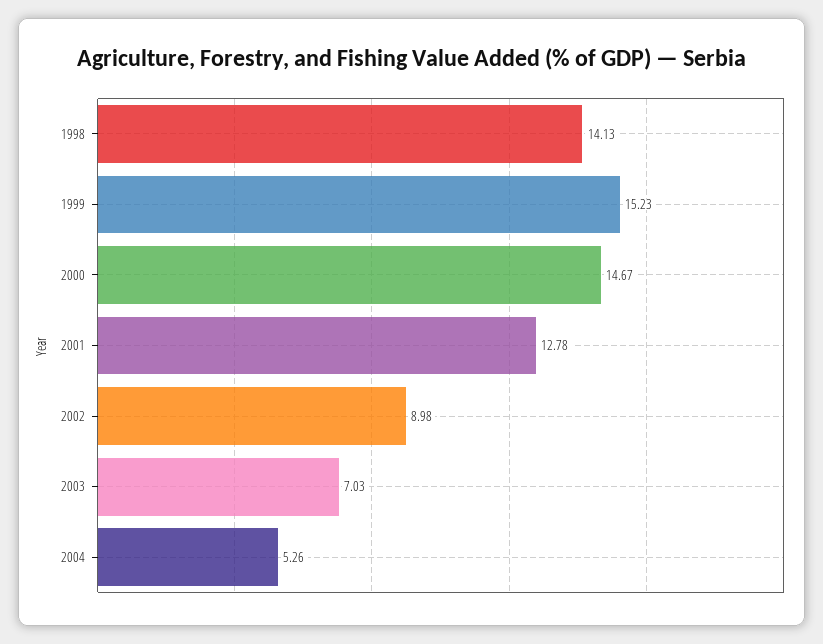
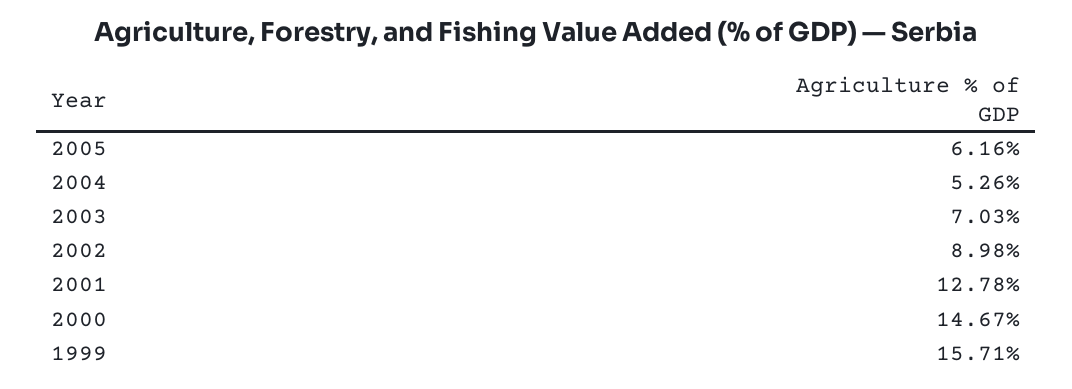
1998: 14.13 -> none
1999: 15.23 -> 15.71
2005: none -> 6.16

